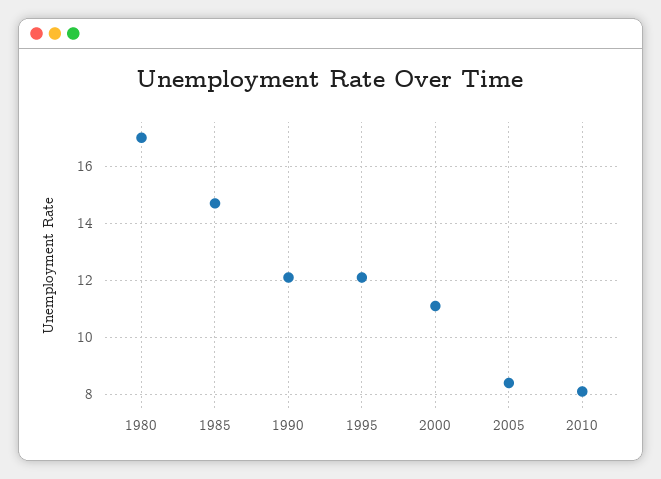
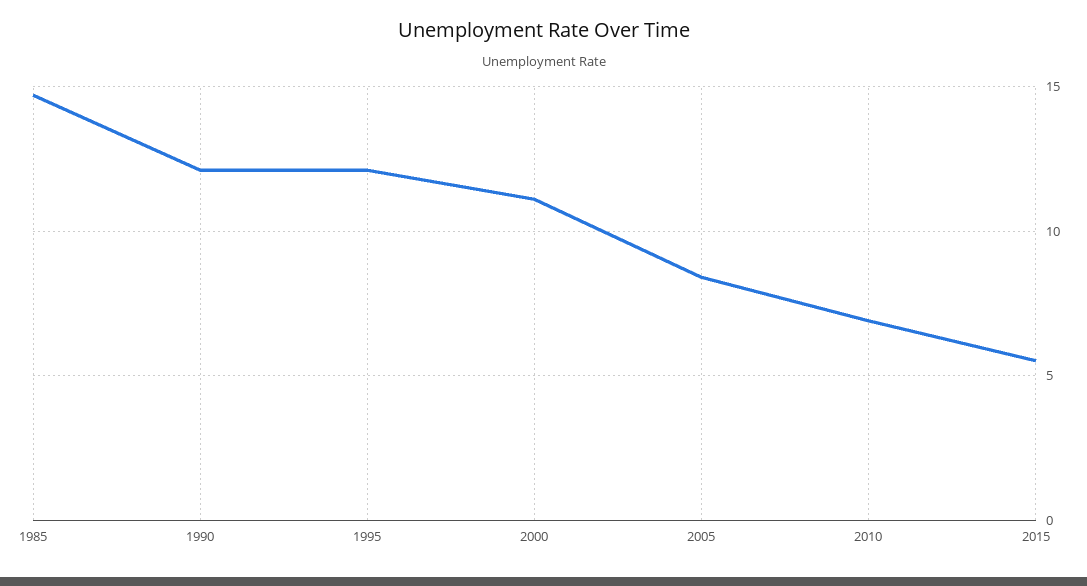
1980: 17 -> none
2010: 8 -> 7
2015: none -> 5.5

